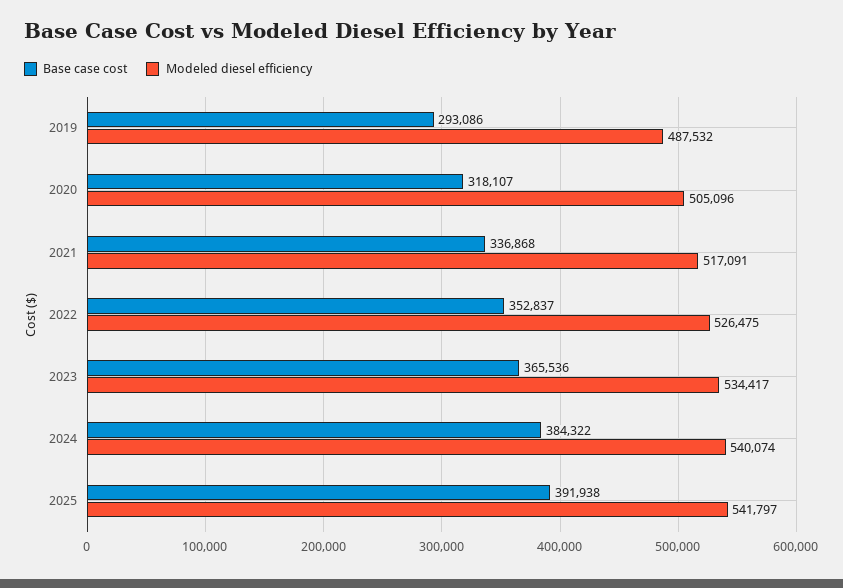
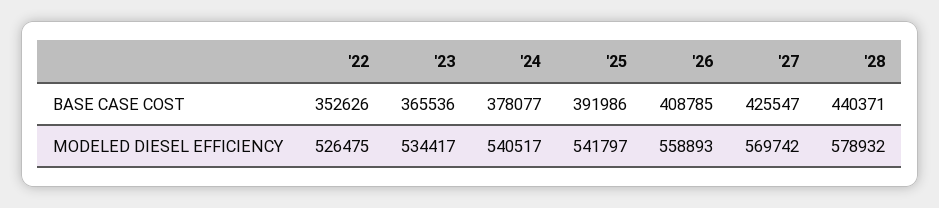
Base case cost, 2019: 293086 -> none
Modeled diesel efficiency, 2019: 487532 -> none
Base case cost, 2020: 318107 -> none
Modeled diesel efficiency, 2020: 505096 -> none
Base case cost, 2021: 336868 -> none
Modeled diesel efficiency, 2021: 517091 -> none
Base case cost, 2022: 352837 -> 352626
Base case cost, 2024: 384322 -> 378077
Modeled diesel efficiency, 2024: 540074 -> 540517
Base case cost, 2025: 391938 -> 391986
Base case cost, '26: none -> 408785
Base case cost, '27: none -> 425547
Base case cost, '28: none -> 440371
Modeled diesel efficiency, '26: none -> 558893
Modeled diesel efficiency, '27: none -> 569742
Modeled diesel efficiency, '28: none -> 578932

